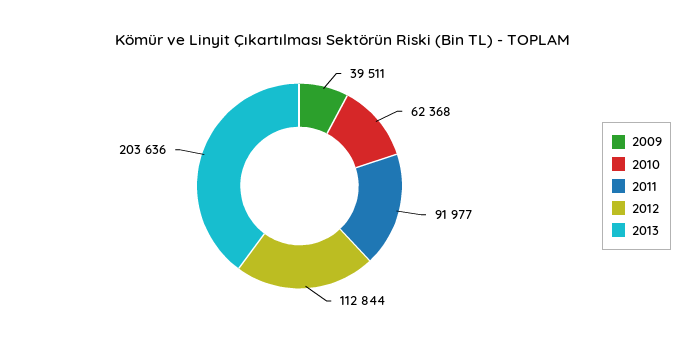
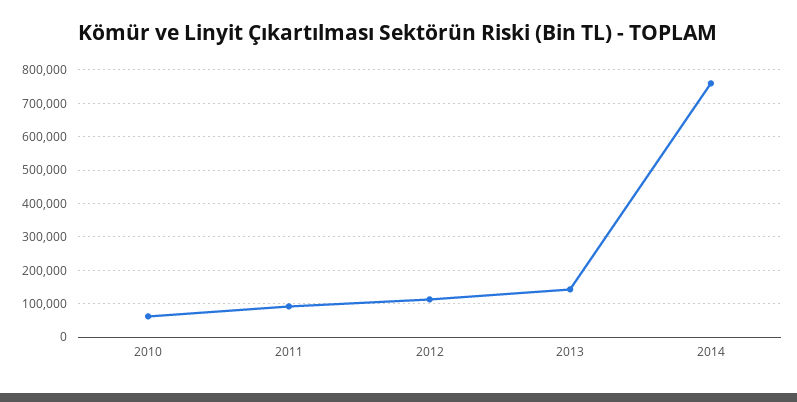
2009: 39511 -> none
2013: 203636 -> 140000
2014: none -> 760000

